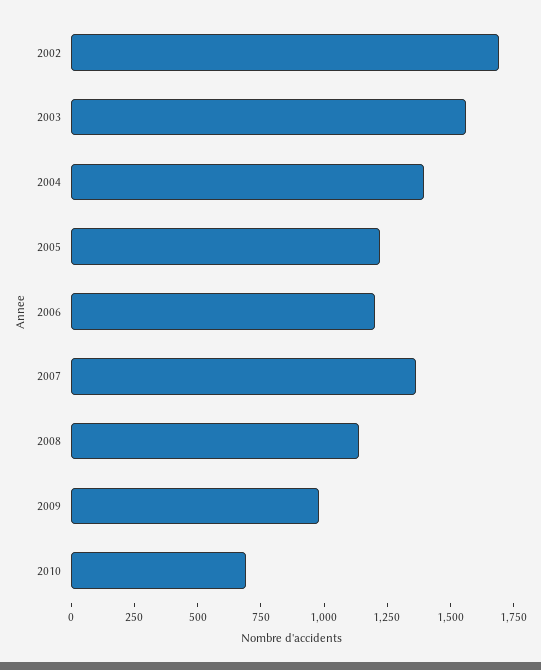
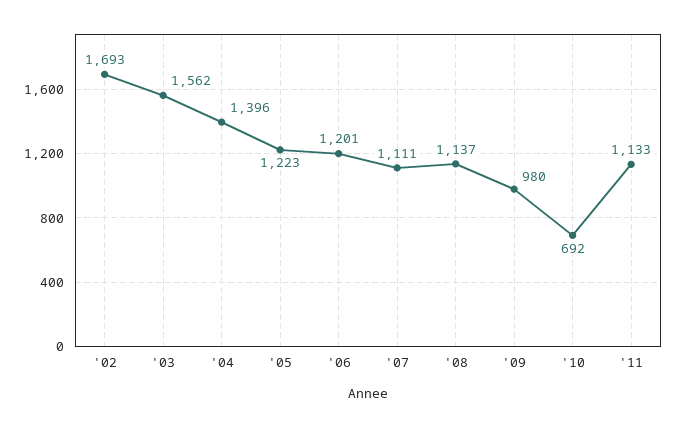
2007: 1350 -> 1111
'11: none -> 1133

